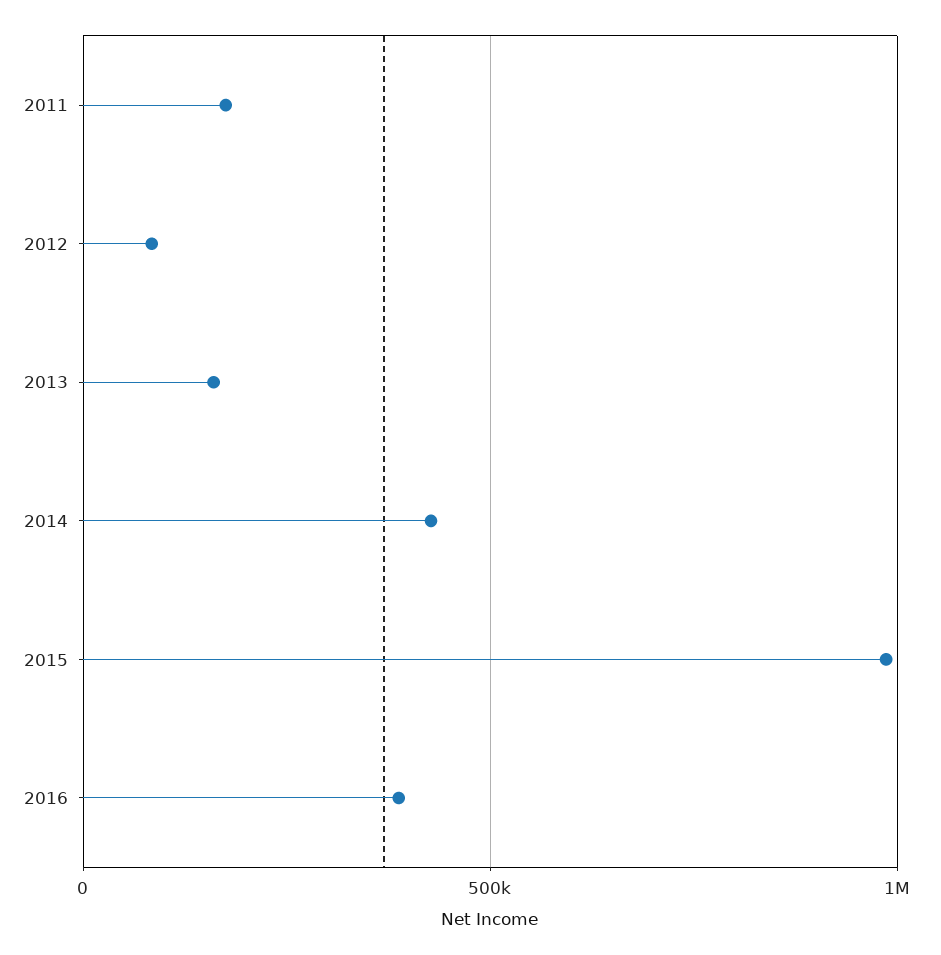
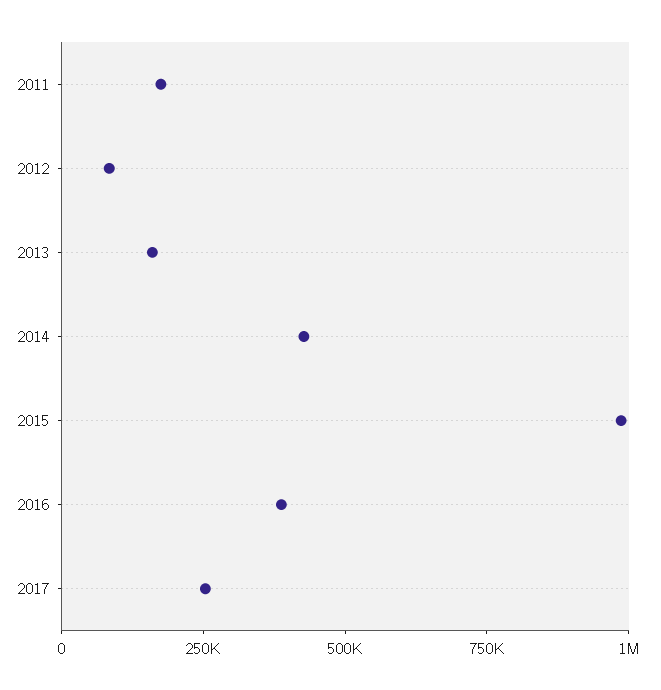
2017: none -> 250000

